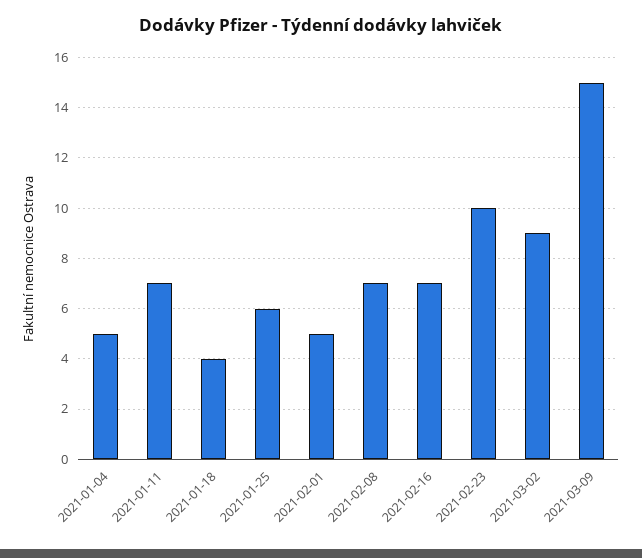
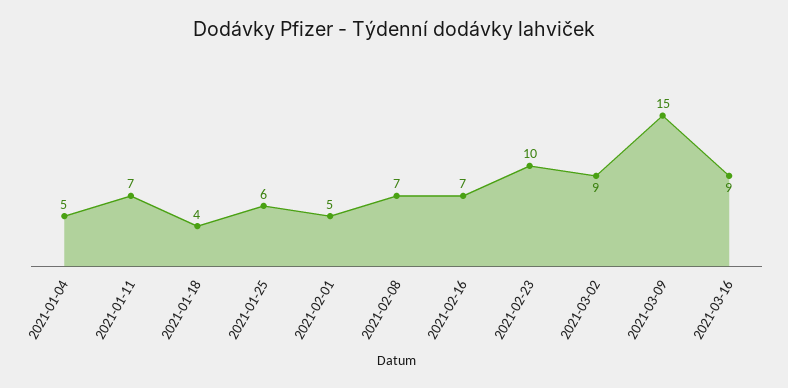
2021-03-16: none -> 9

